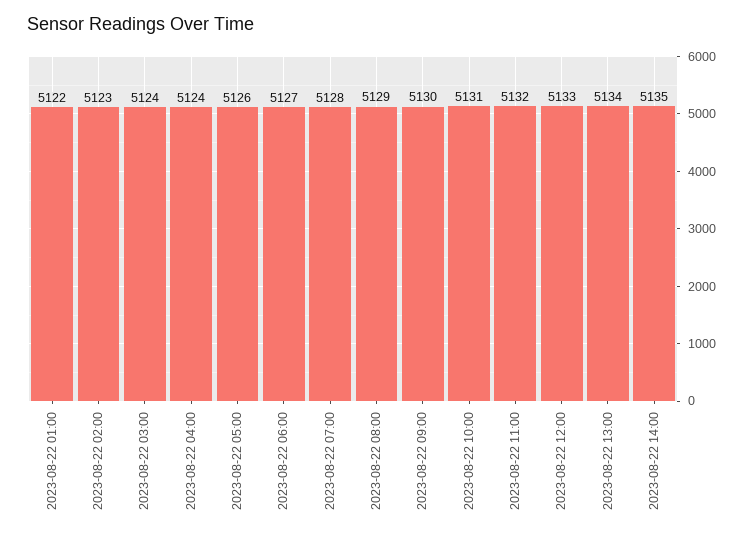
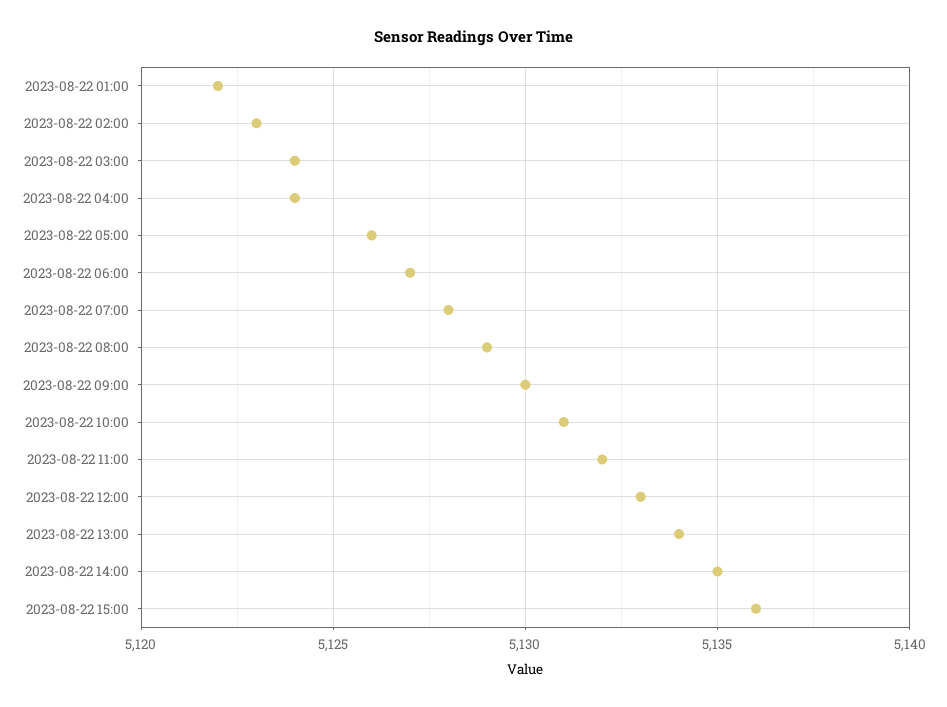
2023-08-22 15:00: none -> 5136

